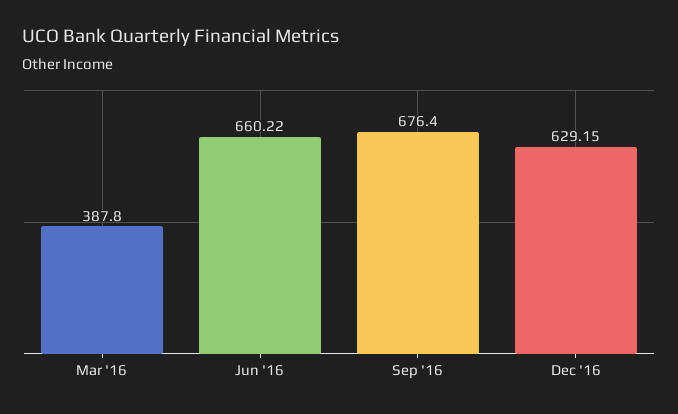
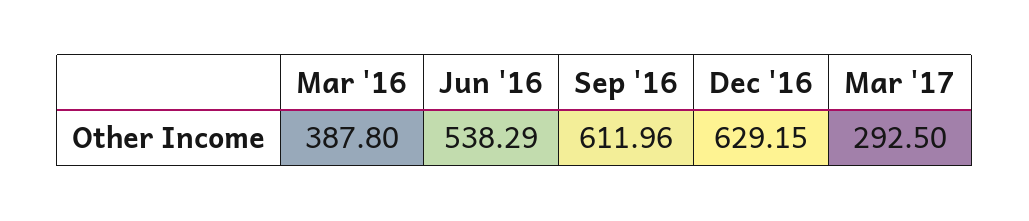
Jun '16: 660.22 -> 538.29
Sep '16: 676.4 -> 611.96
Mar '17: none -> 292.5

